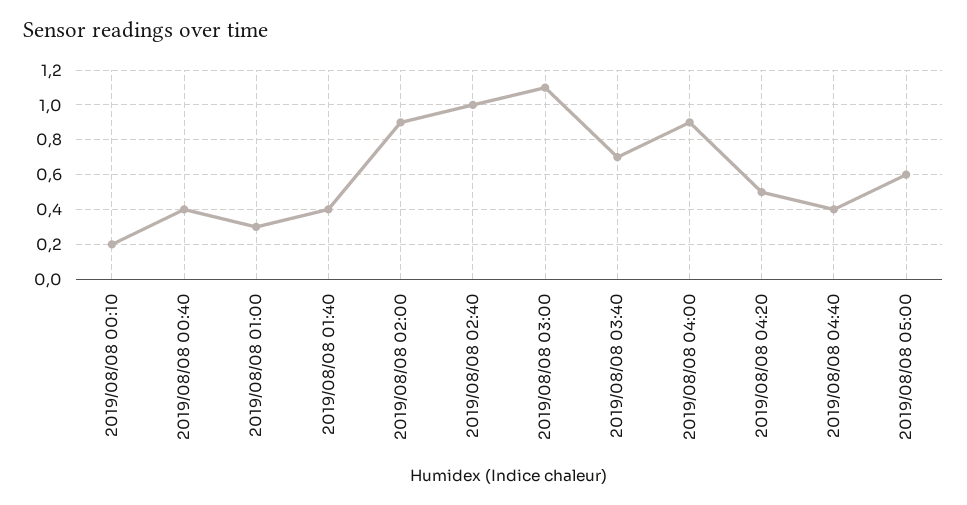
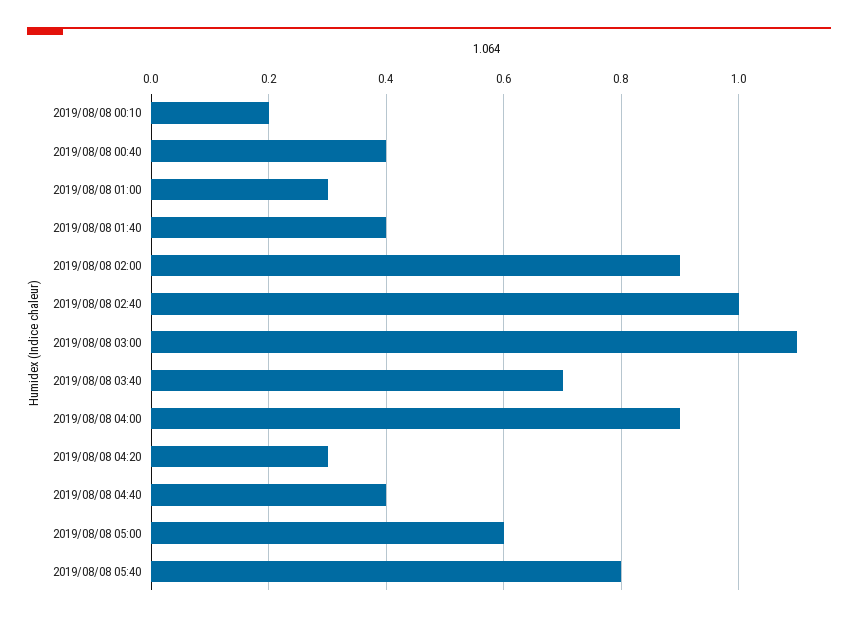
2019/08/08 04:20: 0.5 -> 0.3
2019/08/08 05:40: none -> 0.8

